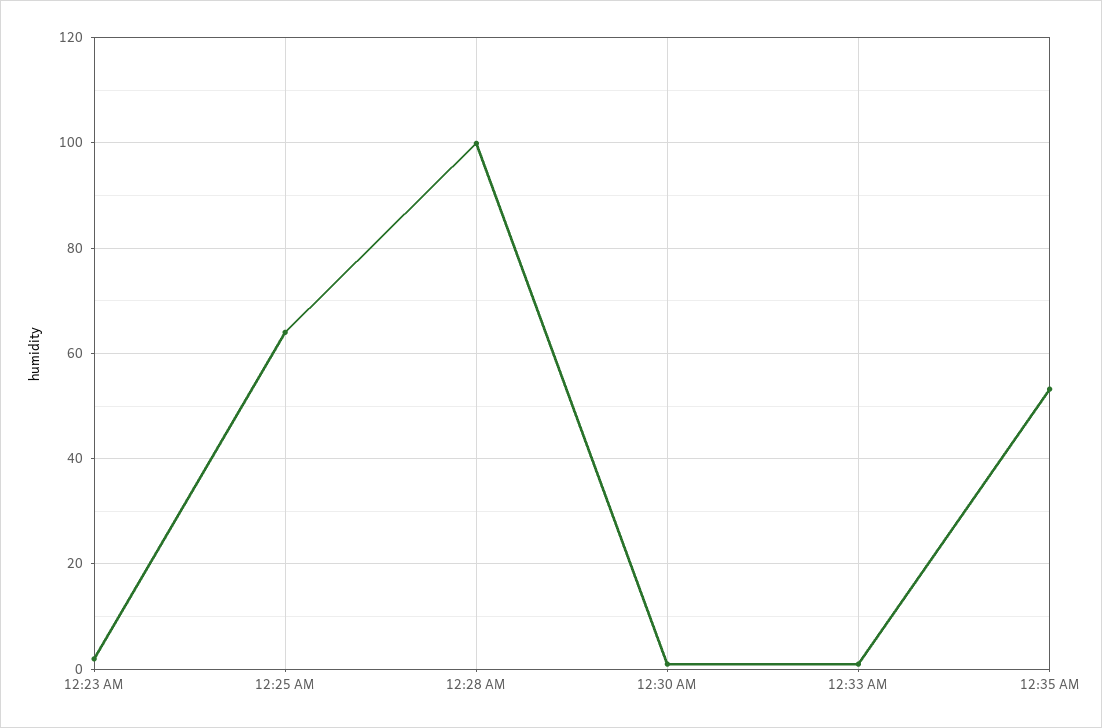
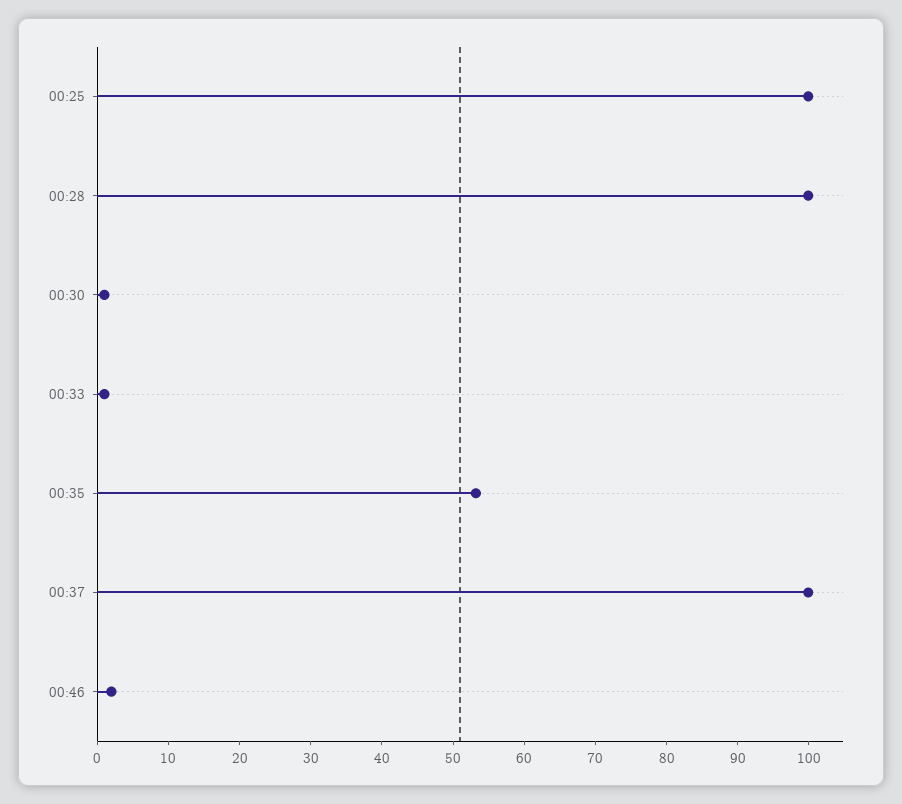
12:23 AM: 2 -> none
12:25 AM: 64 -> 100
00:37: none -> 100
00:46: none -> 2

